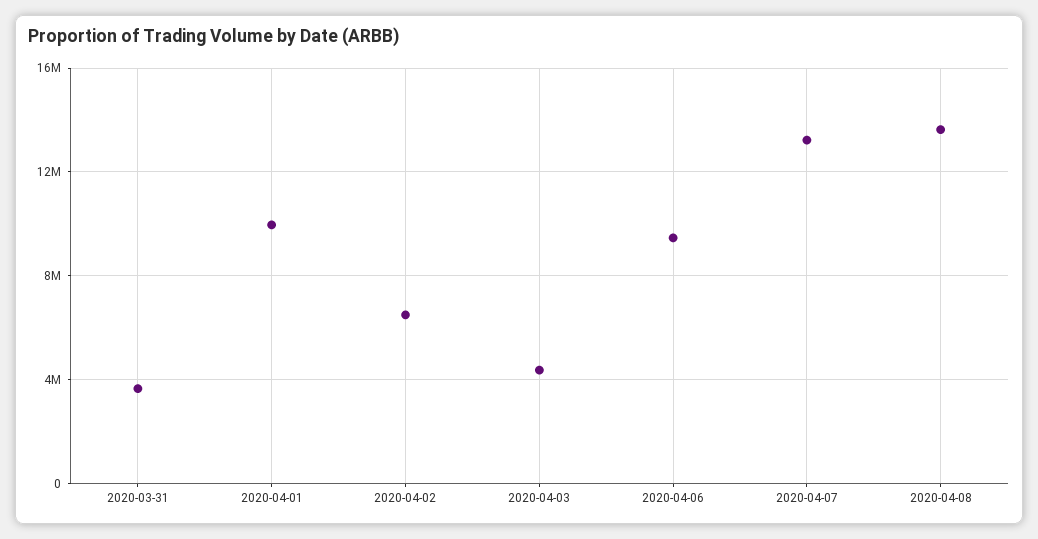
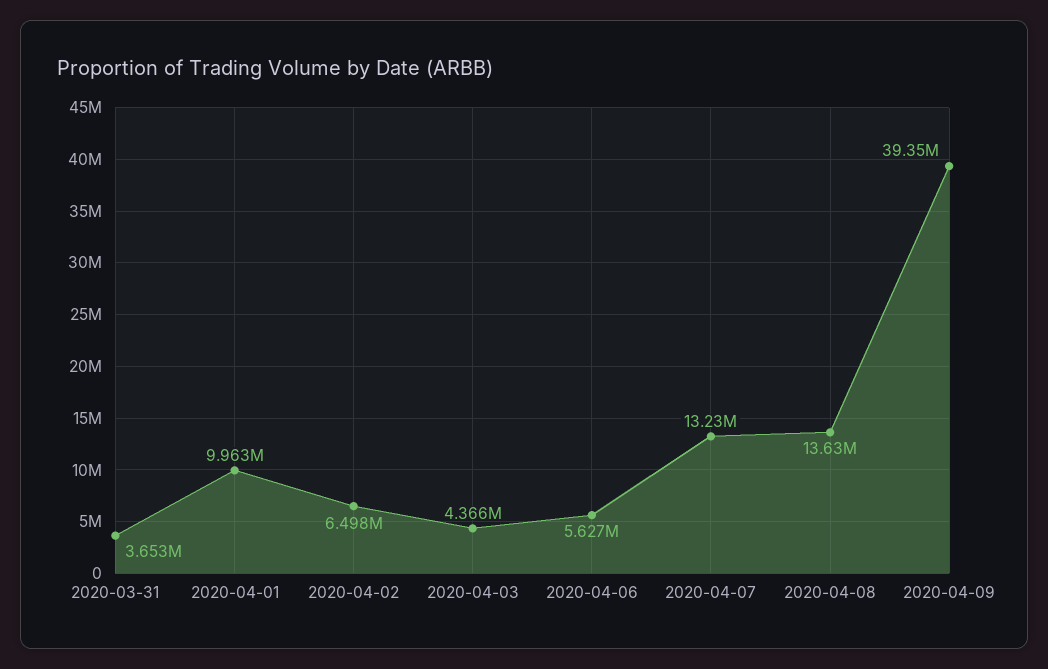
2020-04-06: 9500000 -> 5627000
2020-04-09: none -> 39350000

